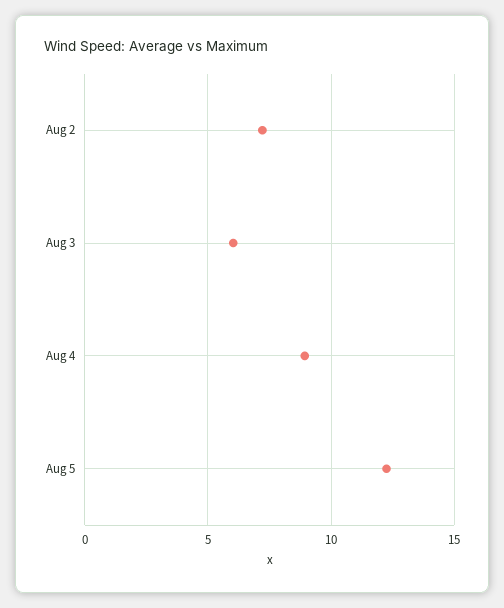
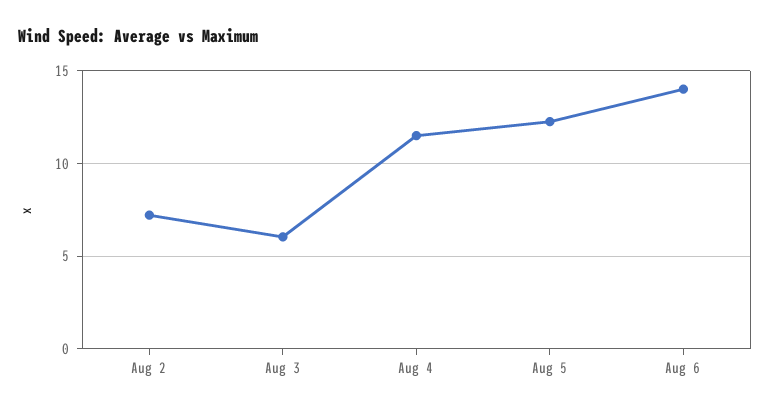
Aug 4: 9 -> 11.5
Aug 6: none -> 14

